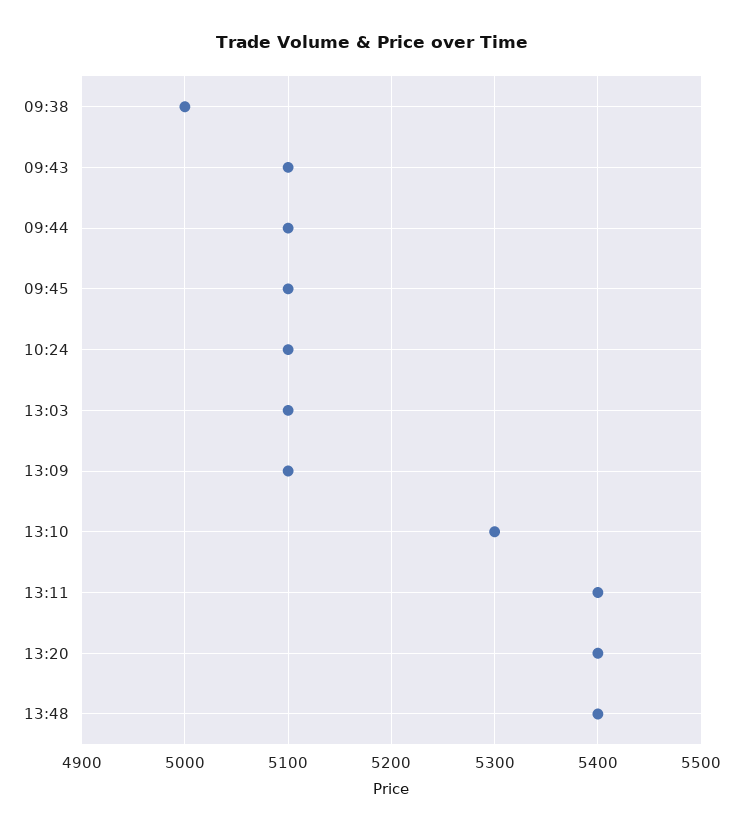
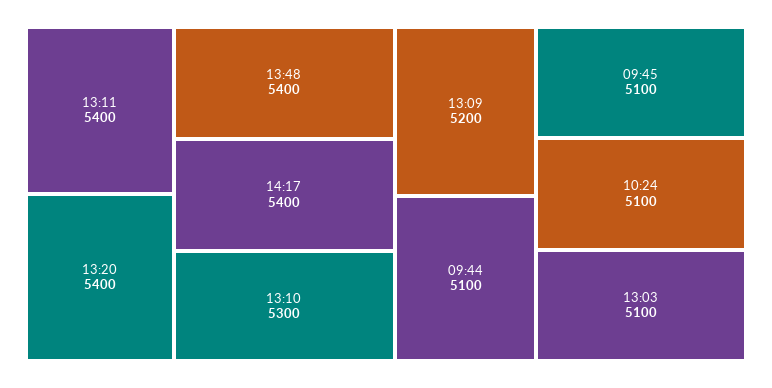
09:38: 5000 -> none
09:43: 5100 -> none
13:09: 5100 -> 5200
14:17: none -> 5400

